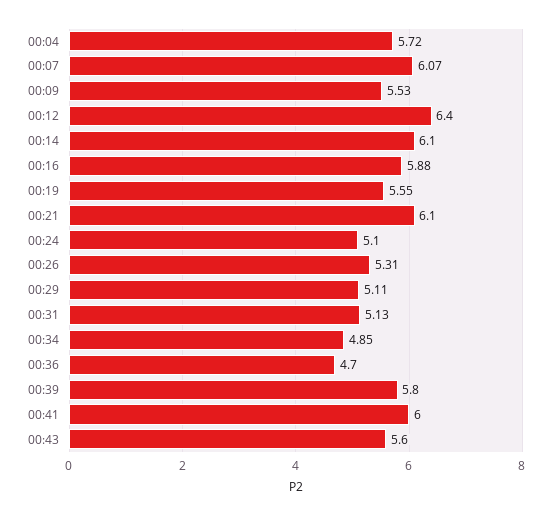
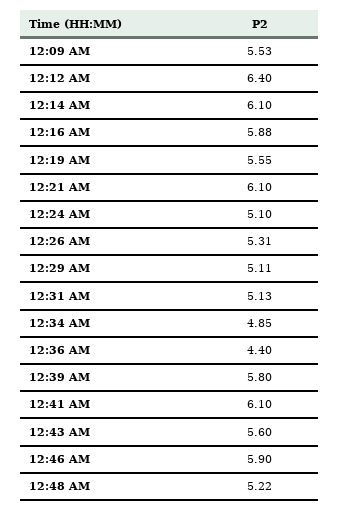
00:04: 5.72 -> none
00:07: 6.07 -> none
00:36: 4.7 -> 4.4
00:41: 6 -> 6.1
12:46 AM: none -> 5.9
12:48 AM: none -> 5.22

